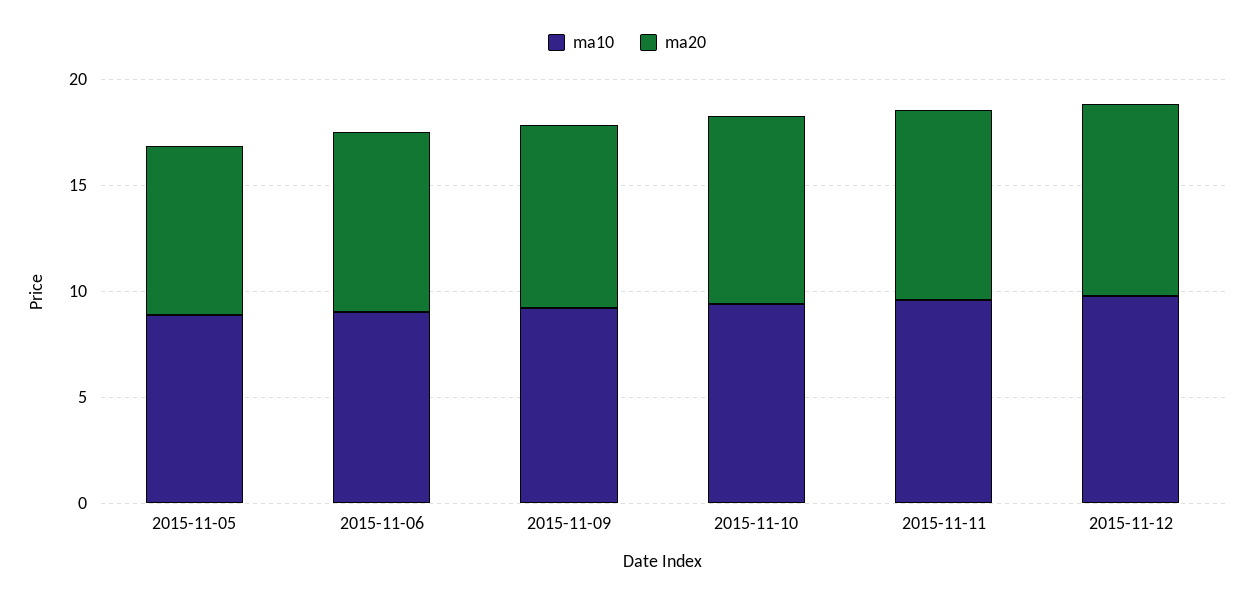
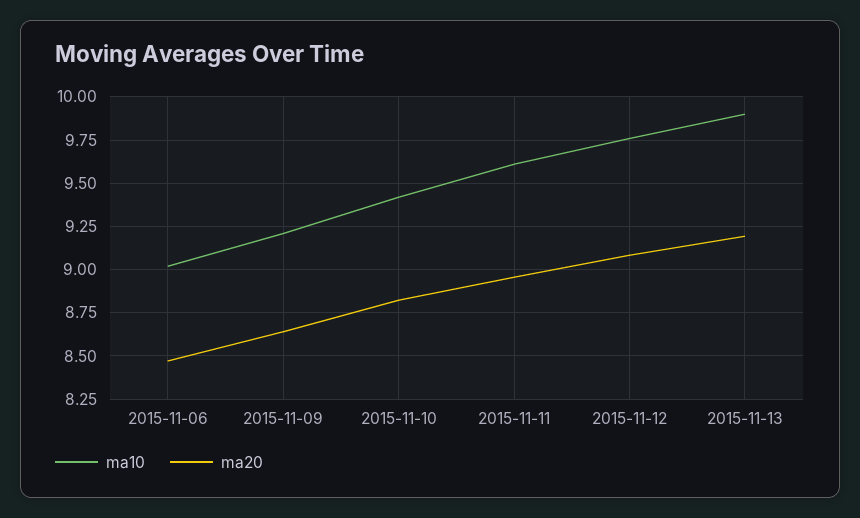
ma10, 2015-11-05: 9 -> none
ma20, 2015-11-05: 8 -> none
ma10, 2015-11-13: none -> 9.9
ma20, 2015-11-13: none -> 9.2

